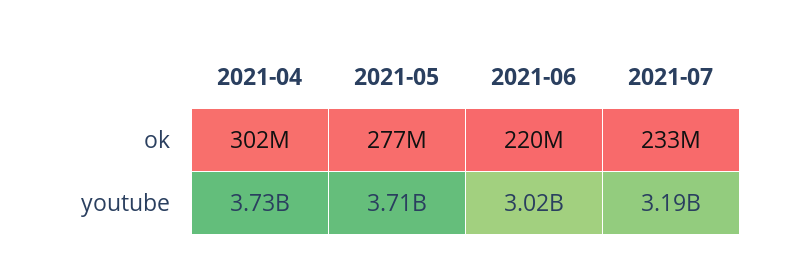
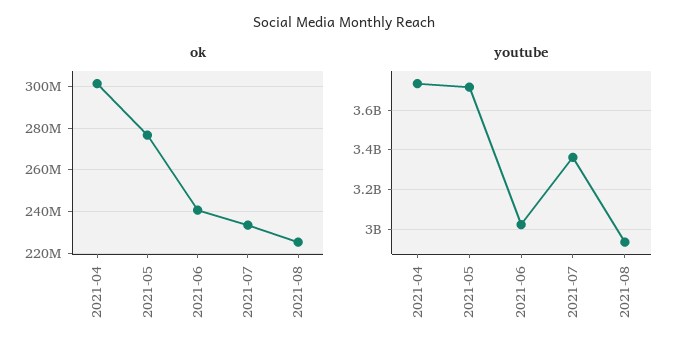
ok, 2021-06: 220000000 -> 240000000
youtube, 2021-07: 3190000000 -> 3350000000
ok, 2021-08: none -> 225000000
youtube, 2021-08: none -> 2950000000

